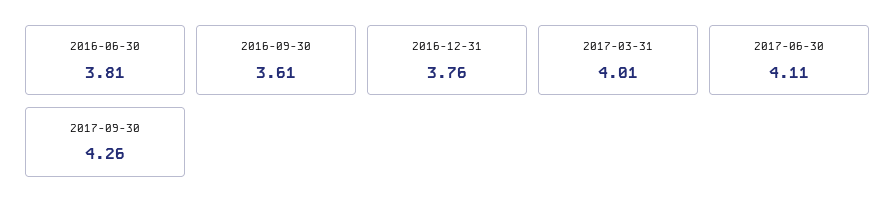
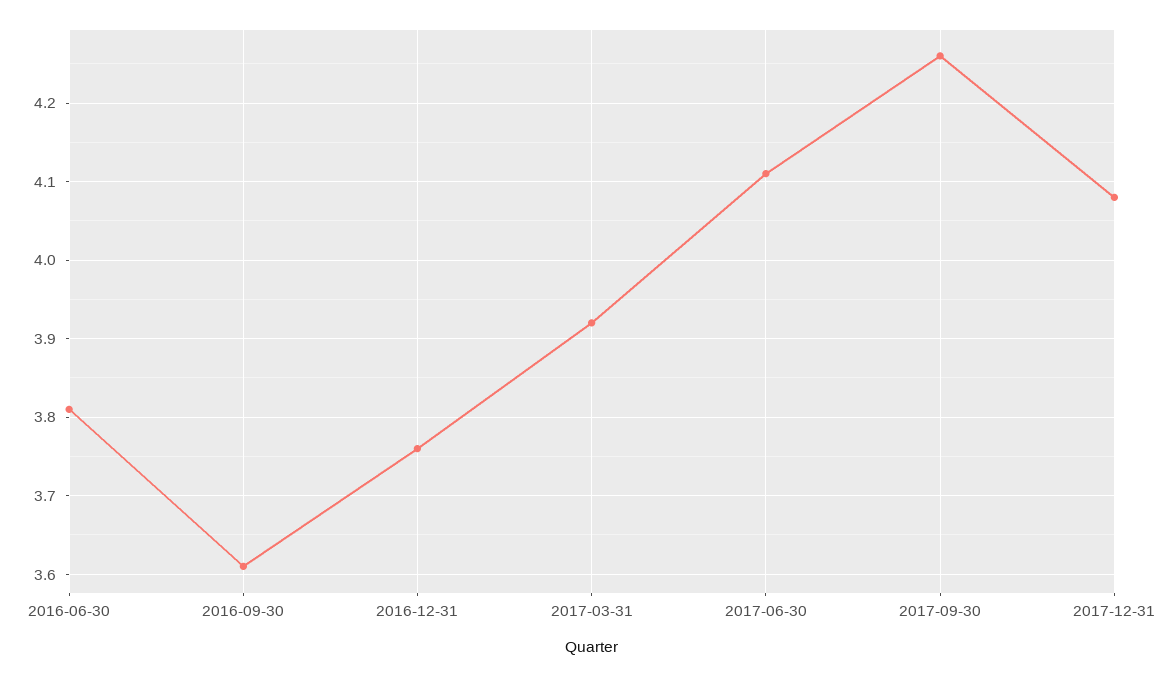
2017-03-31: 4.01 -> 3.92
2017-12-31: none -> 4.08

